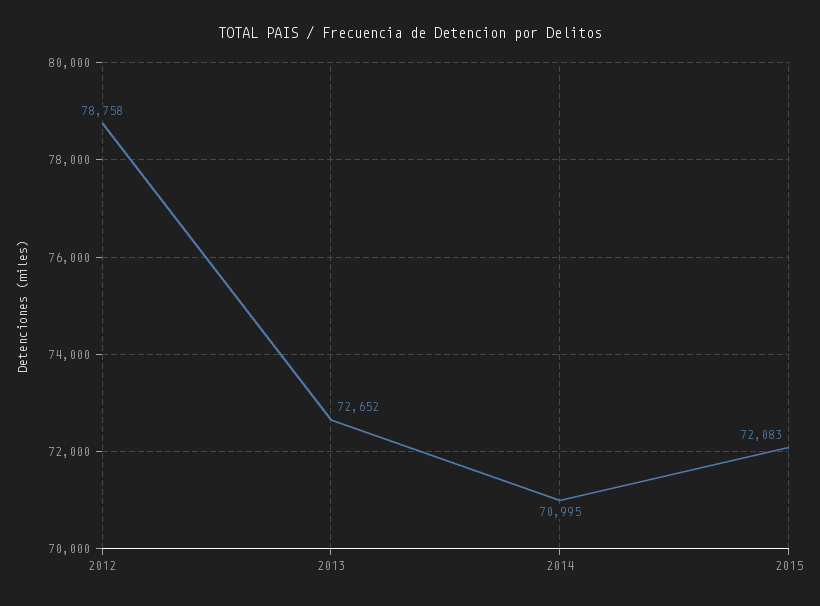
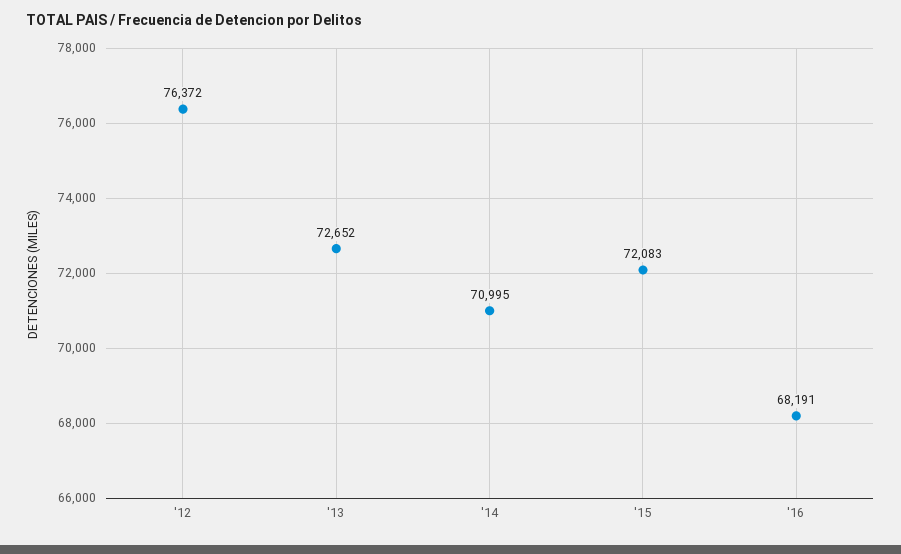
2012: 78758 -> 76372
'16: none -> 68191

